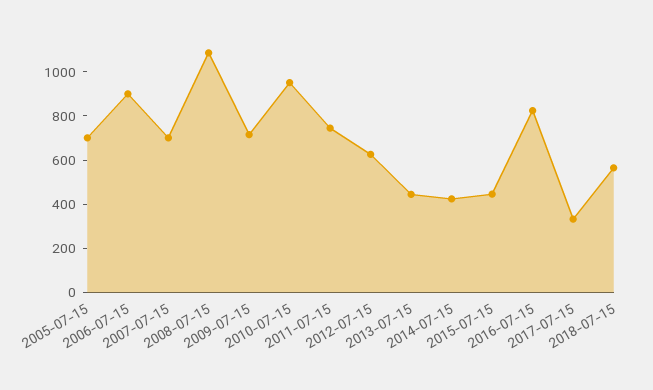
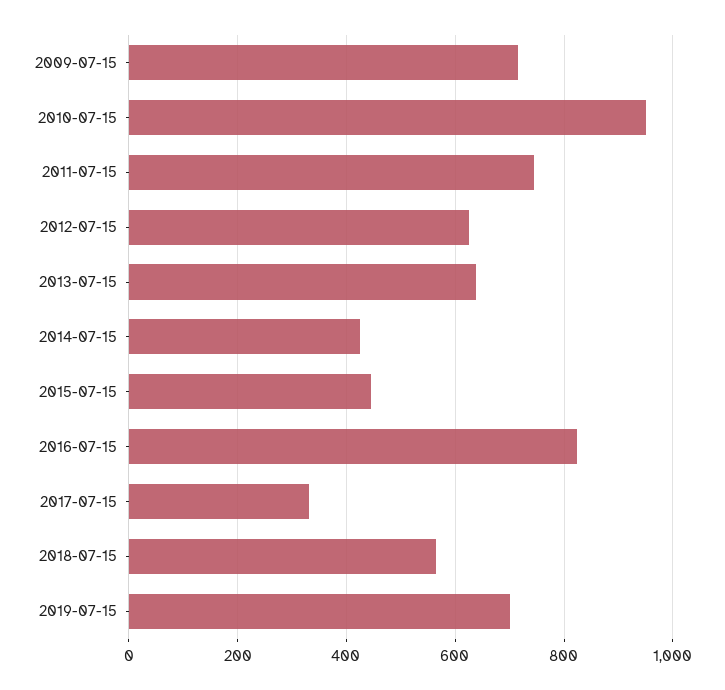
2005-07-15: 700 -> none
2006-07-15: 900 -> none
2007-07-15: 700 -> none
2008-07-15: 1100 -> none
2013-07-15: 450 -> 640
2019-07-15: none -> 700

